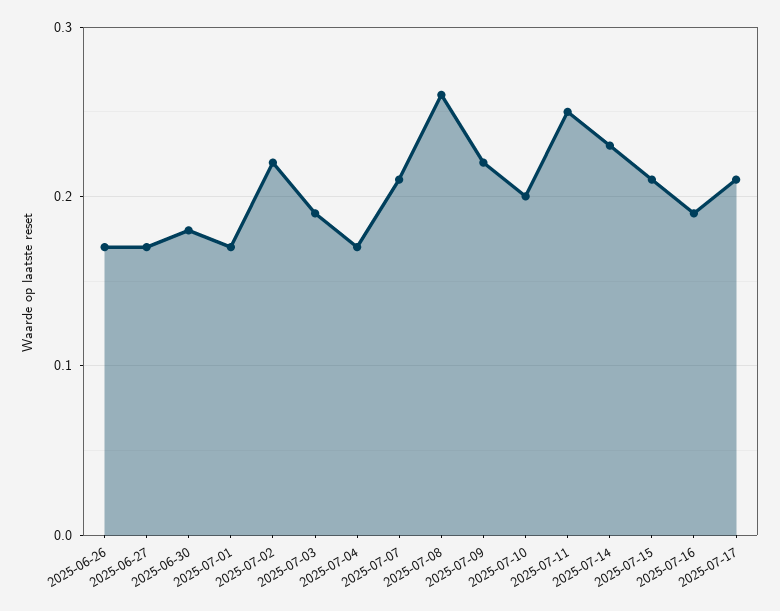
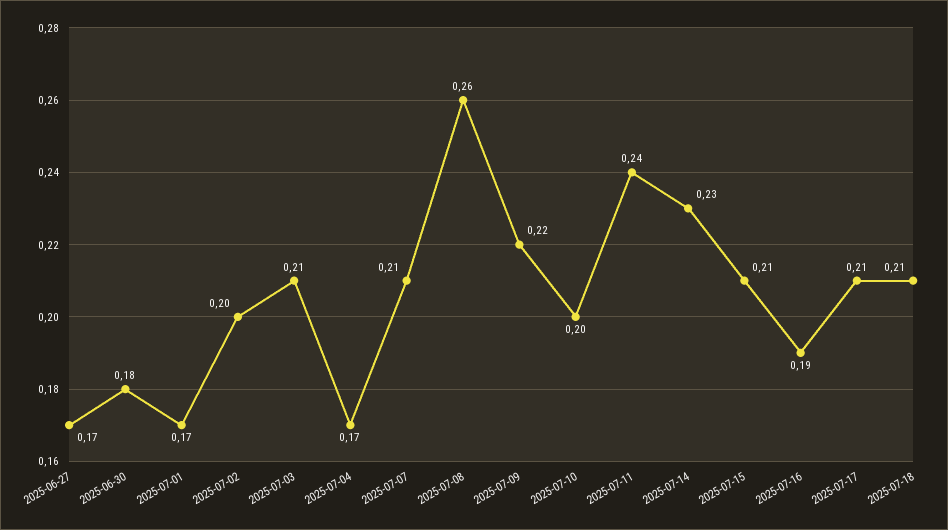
2025-06-26: 0.17 -> none
2025-07-02: 0.22 -> 0.2
2025-07-03: 0.19 -> 0.21
2025-07-11: 0.25 -> 0.24
2025-07-18: none -> 0.21

